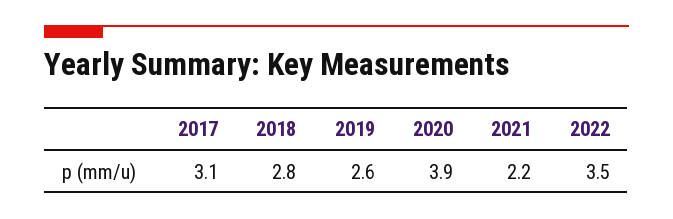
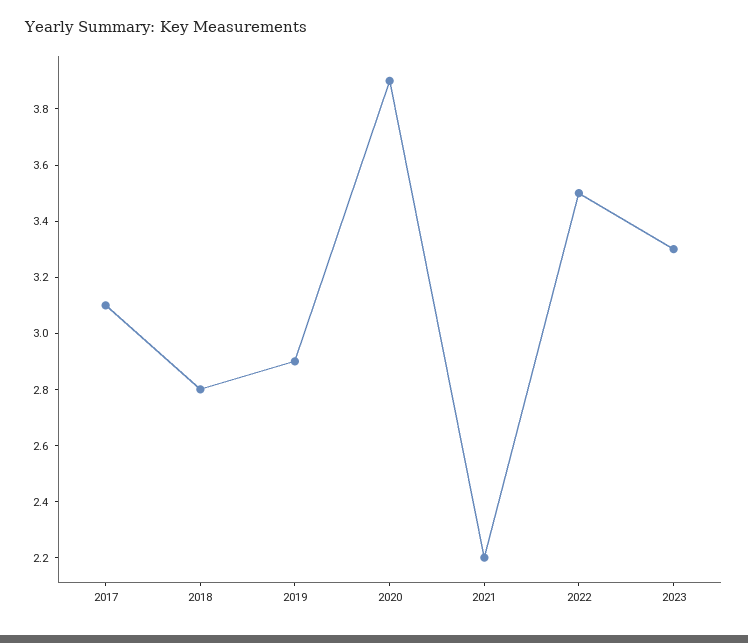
2019: 2.6 -> 2.9
2023: none -> 3.3

